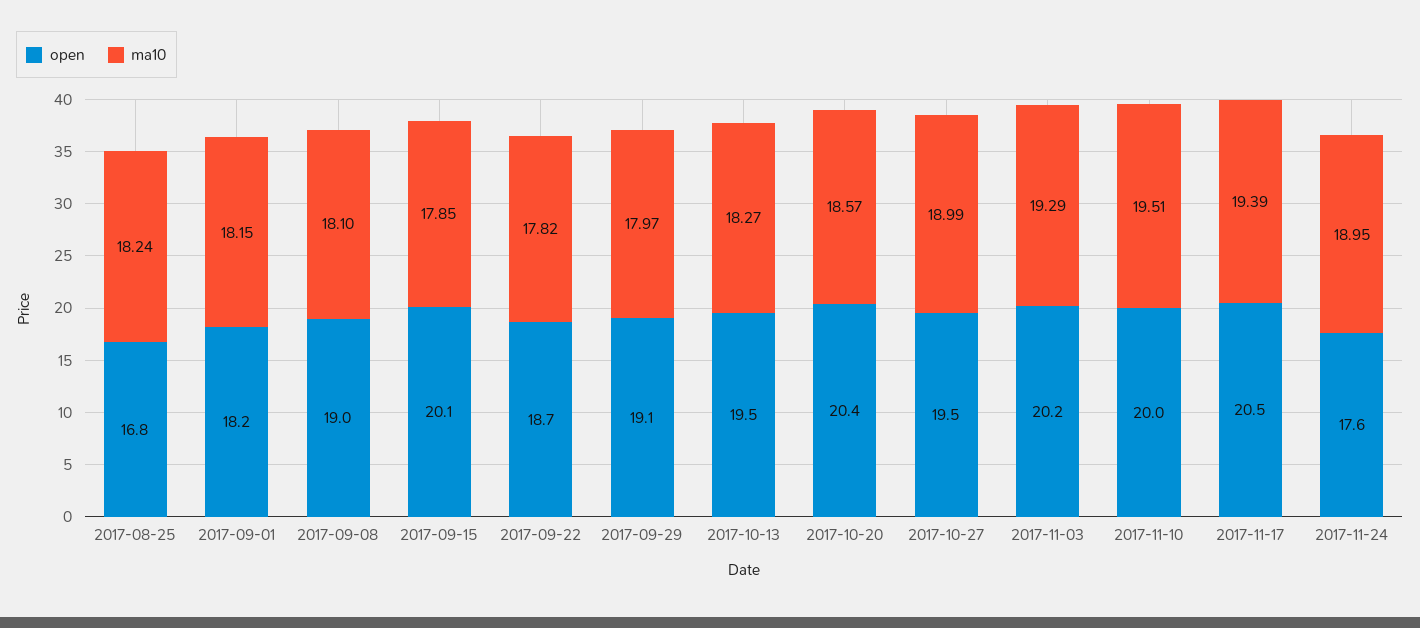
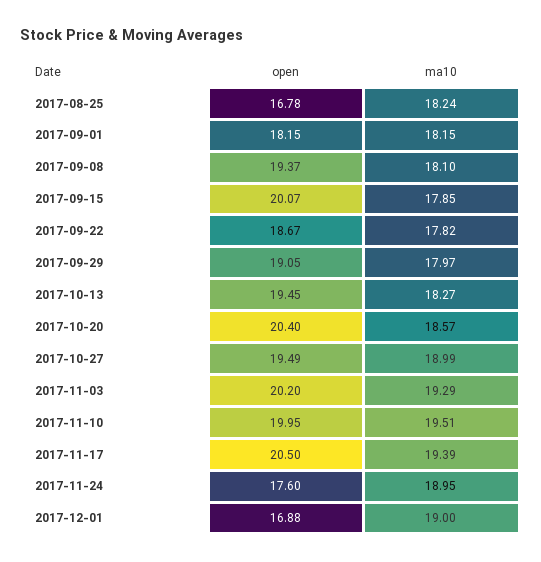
open, 2017-09-08: 19 -> 19.37
open, 2017-12-01: none -> 16.88
ma10, 2017-12-01: none -> 19

